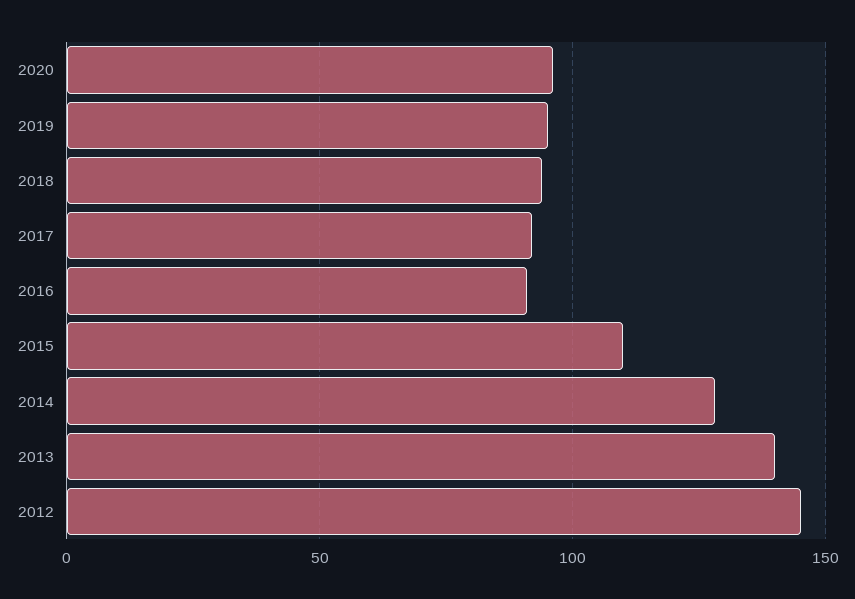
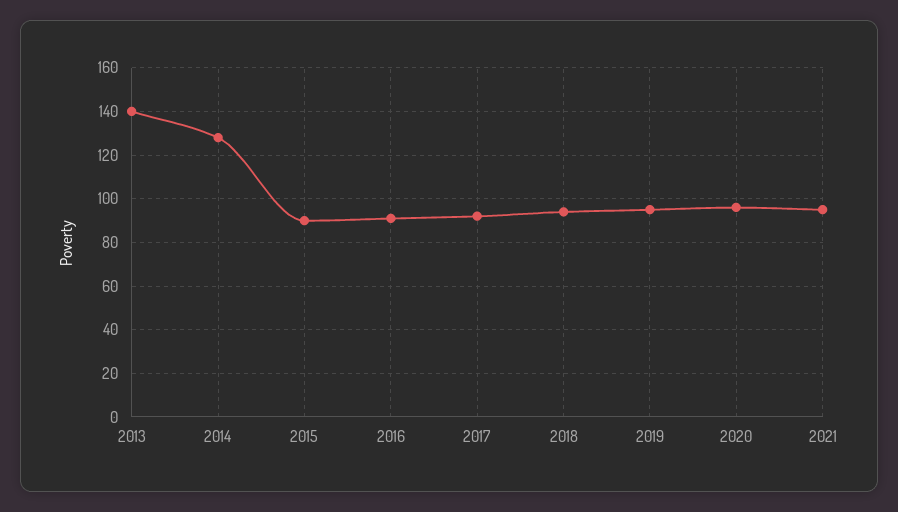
2015: 110 -> 90
2012: 145 -> none
2021: none -> 95

